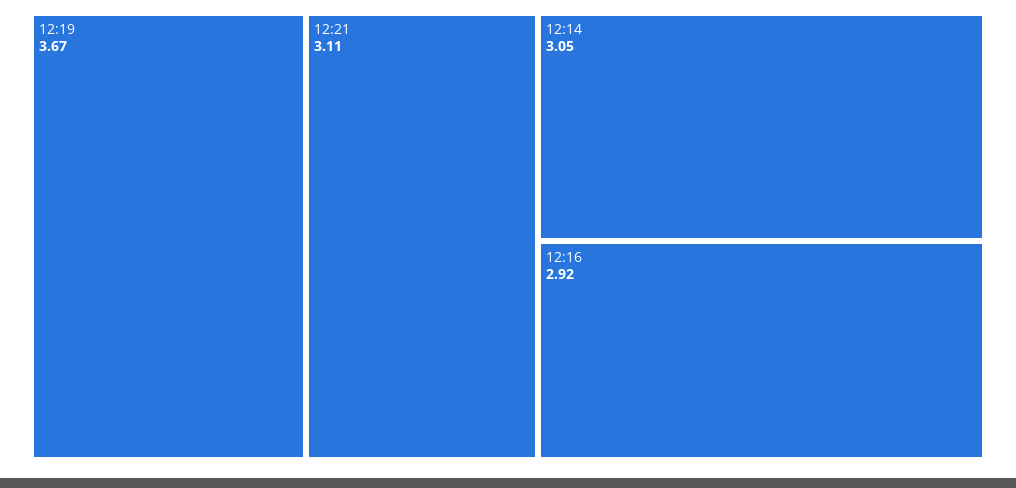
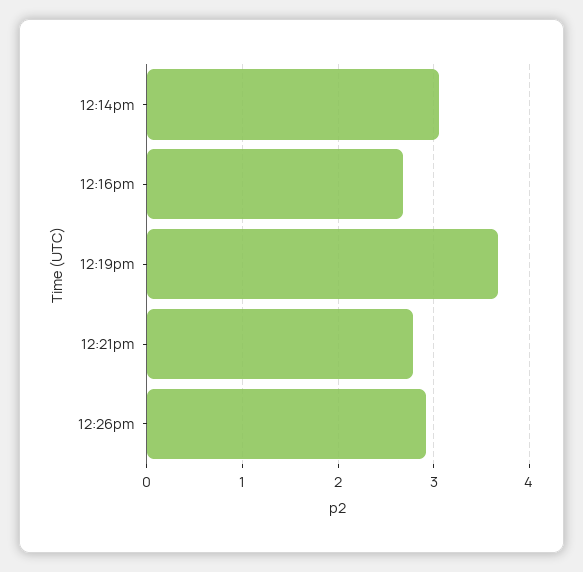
12:21: 3.11 -> 2.8
12:16: 2.92 -> 2.7
12:26pm: none -> 2.9

